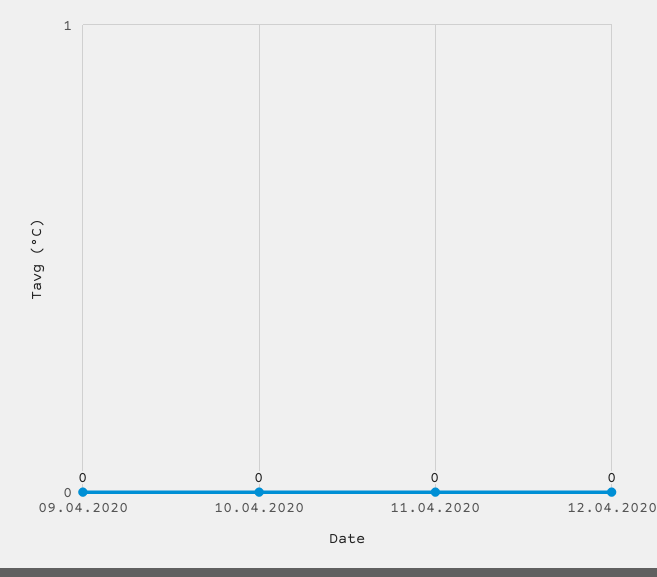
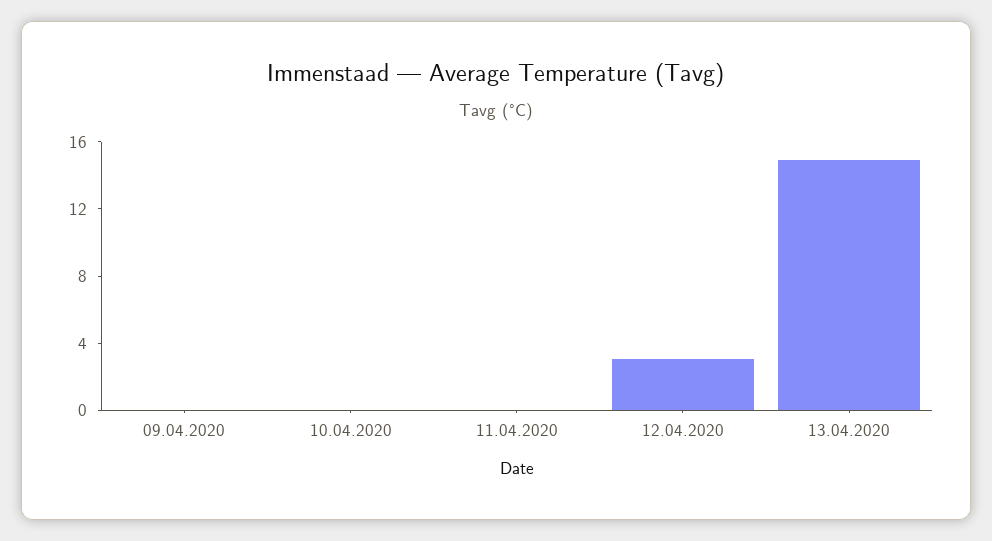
12.04.2020: 0 -> 3
13.04.2020: none -> 15

